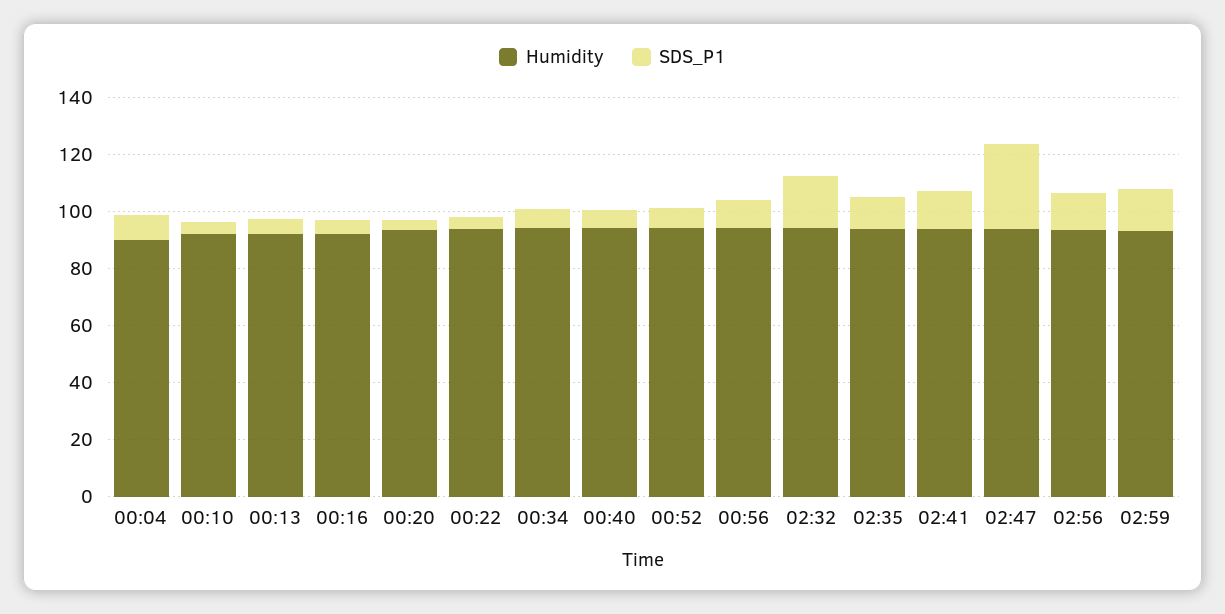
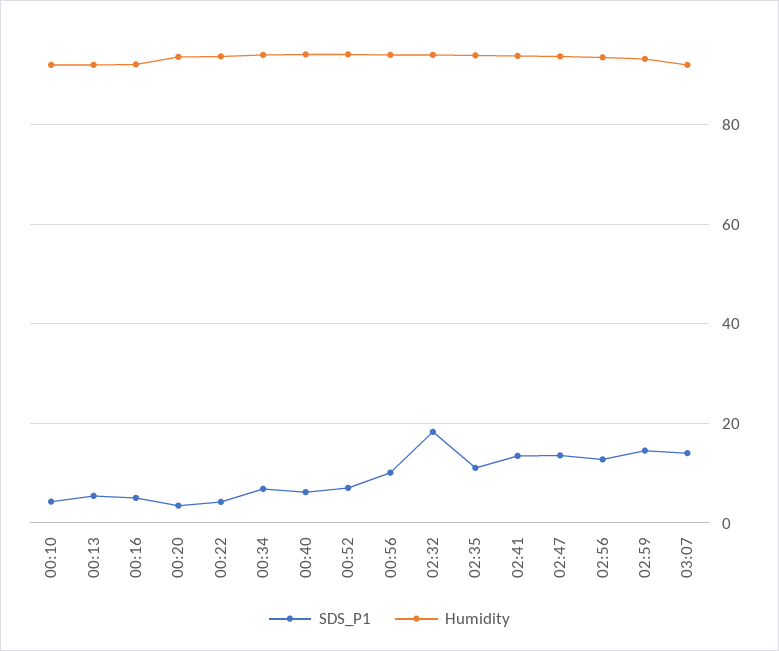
Humidity, 00:04: 90 -> none
SDS_P1, 00:04: 10 -> none
SDS_P1, 02:47: 30 -> 14
SDS_P1, 03:07: none -> 14
Humidity, 03:07: none -> 92

